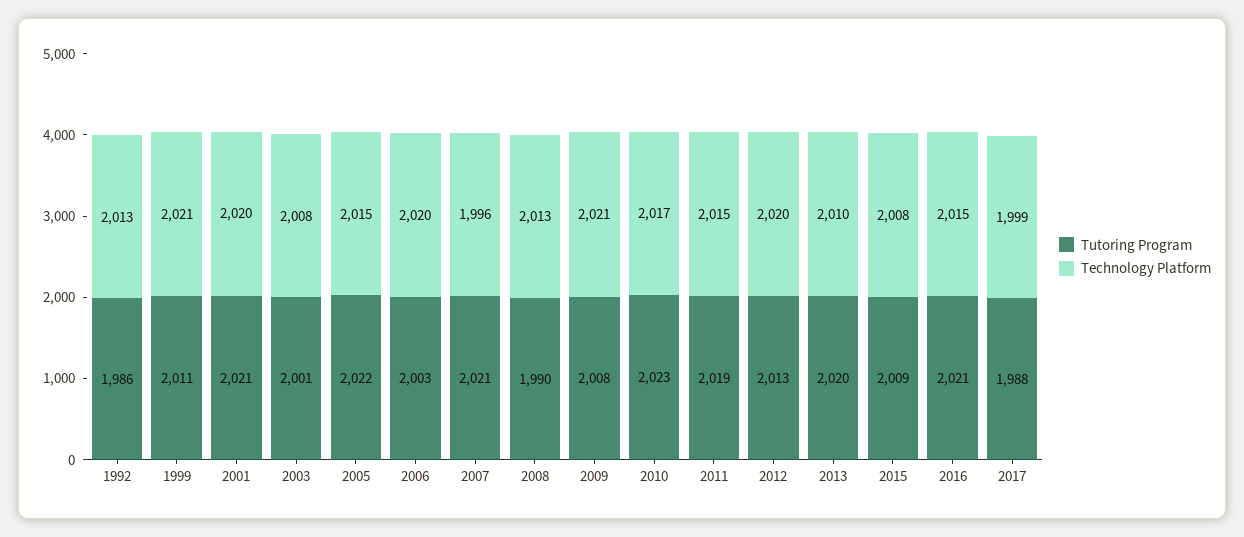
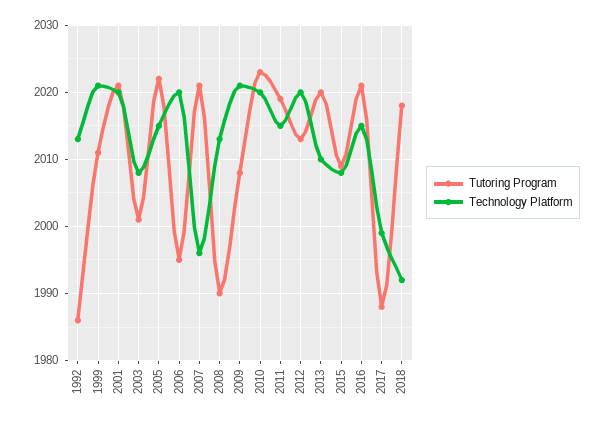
Tutoring Program, 2006: 2003 -> 1995
Technology Platform, 2010: 2017 -> 2020
Tutoring Program, 2018: none -> 2018
Technology Platform, 2018: none -> 1992

